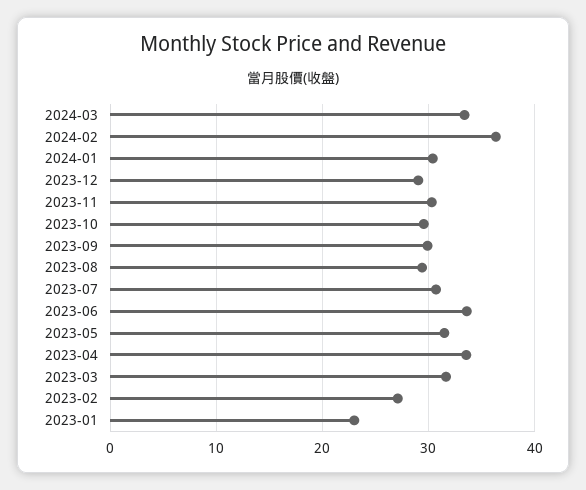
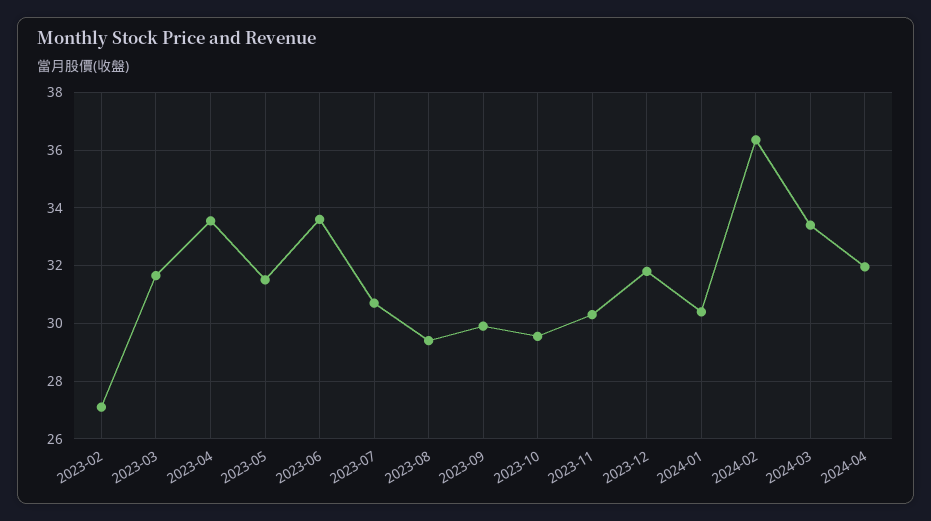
2023-12: 29 -> 31.75
2023-01: 23 -> none
2024-04: none -> 32

